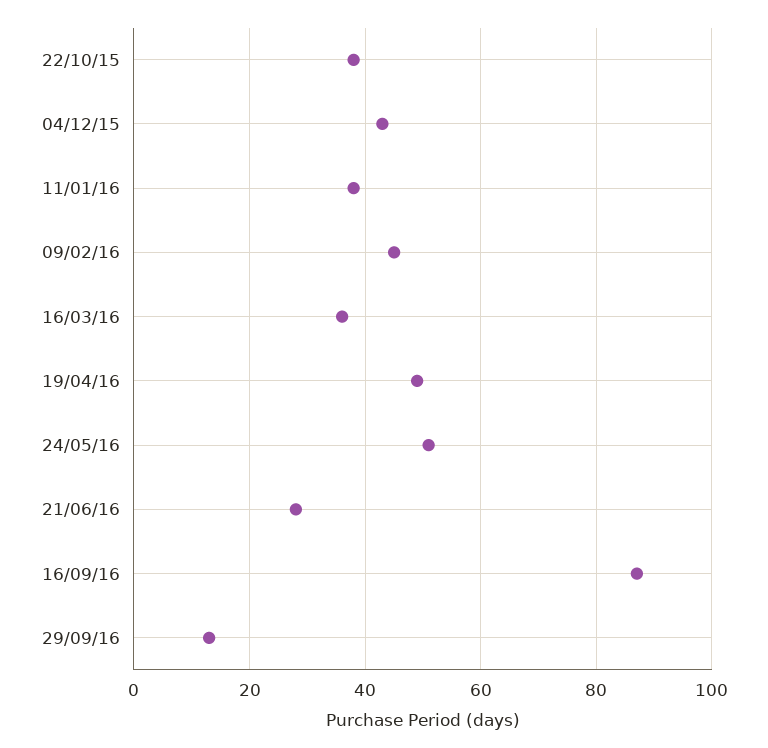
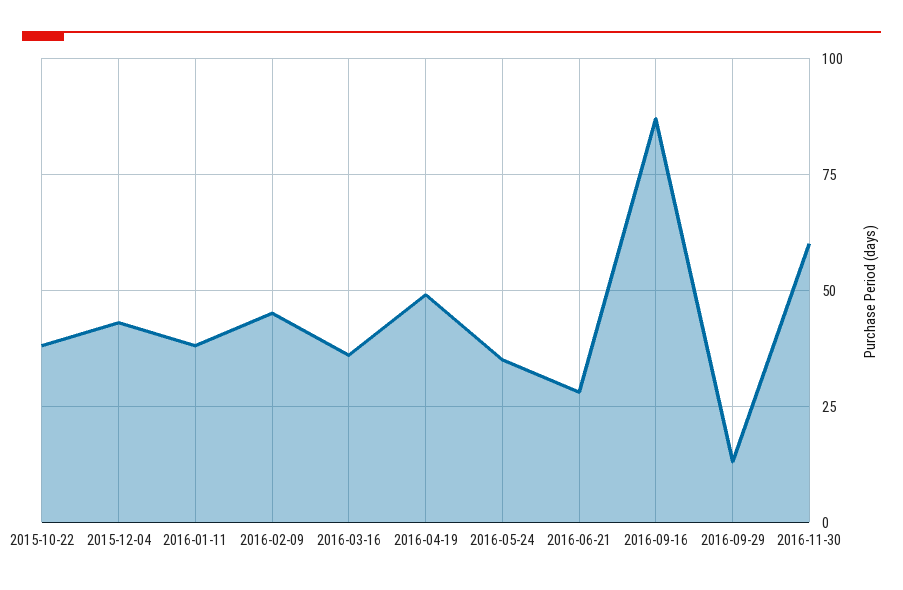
24/05/16: 50 -> 35
2016-11-30: none -> 60

